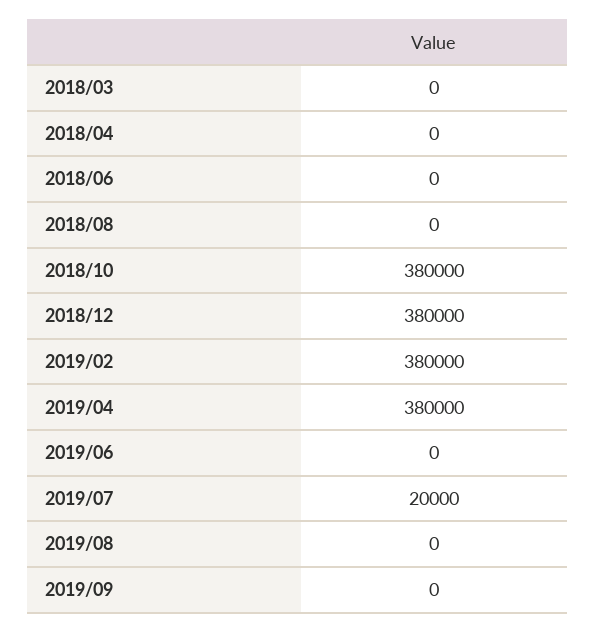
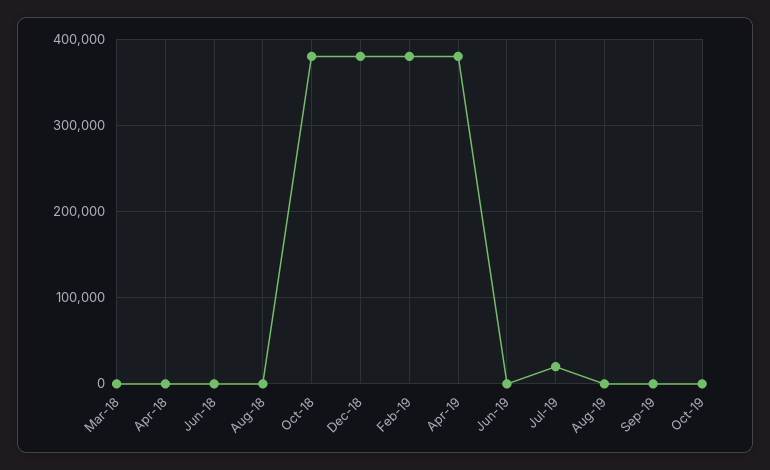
Oct-19: none -> 0

